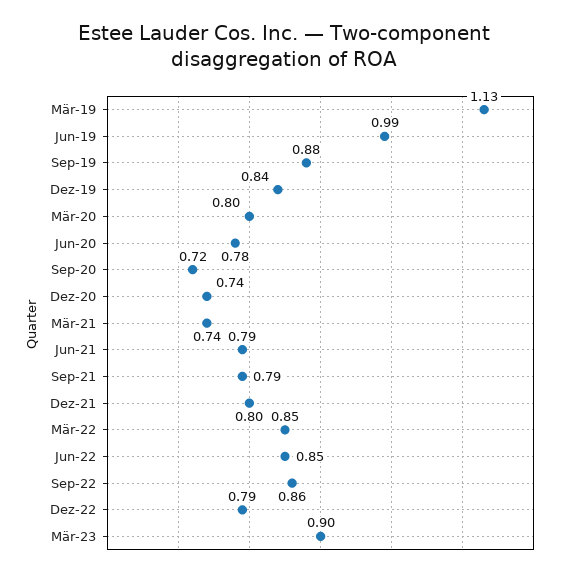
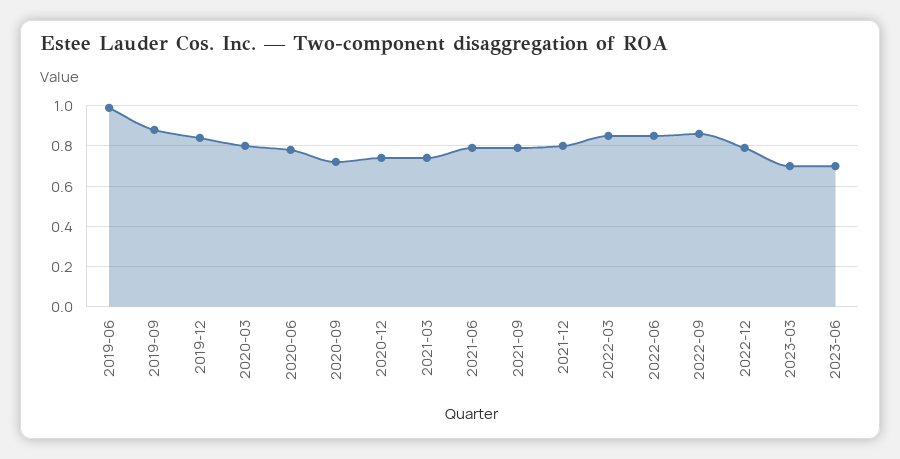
Mär-19: 1.13 -> none
Mär-23: 0.9 -> 0.7
2023-06: none -> 0.7

